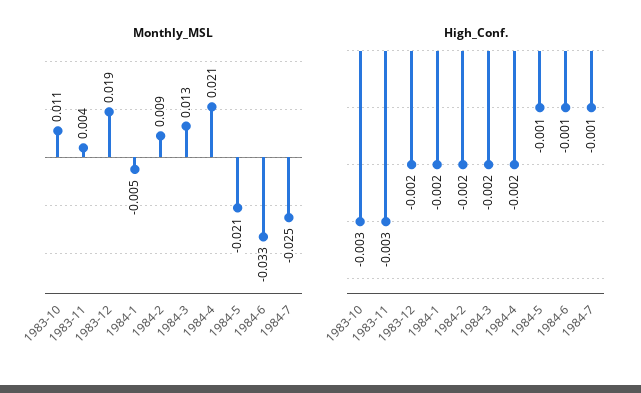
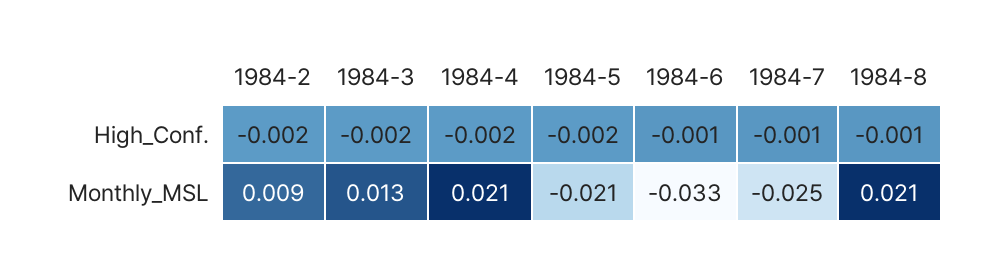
Monthly_MSL, 1983-10: 0.011 -> none
Monthly_MSL, 1983-11: 0.004 -> none
Monthly_MSL, 1983-12: 0.019 -> none
Monthly_MSL, 1984-1: -0.005 -> none
High_Conf., 1983-10: -0.003 -> none
High_Conf., 1983-11: -0.003 -> none
High_Conf., 1983-12: -0.002 -> none
High_Conf., 1984-1: -0.002 -> none
High_Conf., 1984-5: -0.001 -> -0.002
High_Conf., 1984-8: none -> -0.001
Monthly_MSL, 1984-8: none -> 0.021

